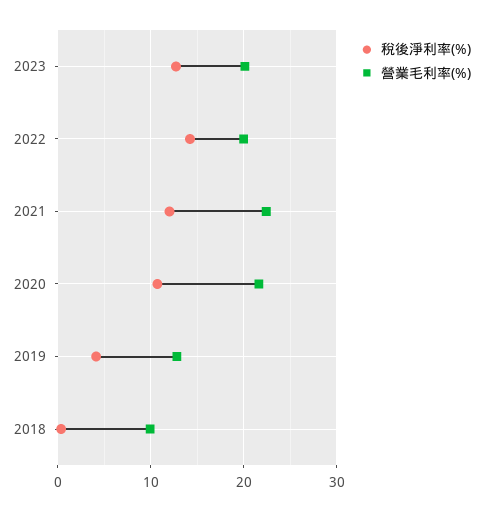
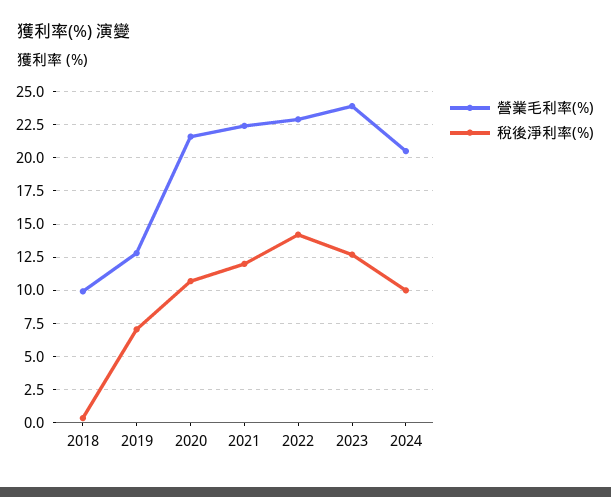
營業毛利率(%), 2023: 20 -> 24
營業毛利率(%), 2022: 20 -> 23
稅後淨利率(%), 2019: 4 -> 7
營業毛利率(%), 2024: none -> 20.5
稅後淨利率(%), 2024: none -> 10

